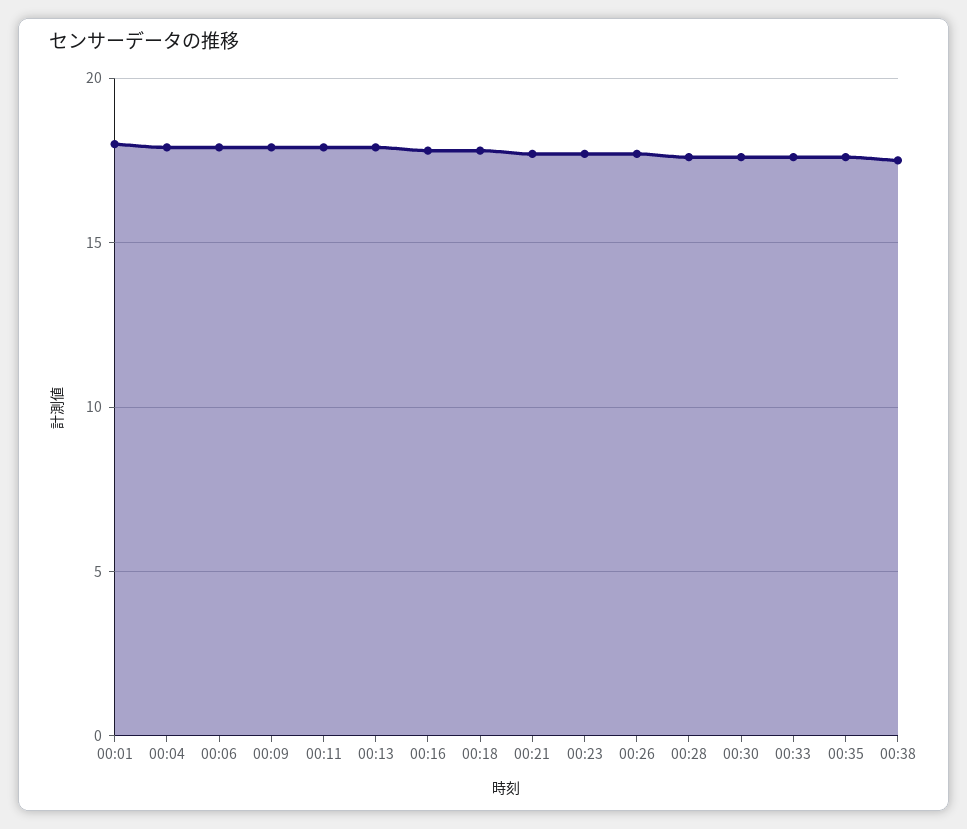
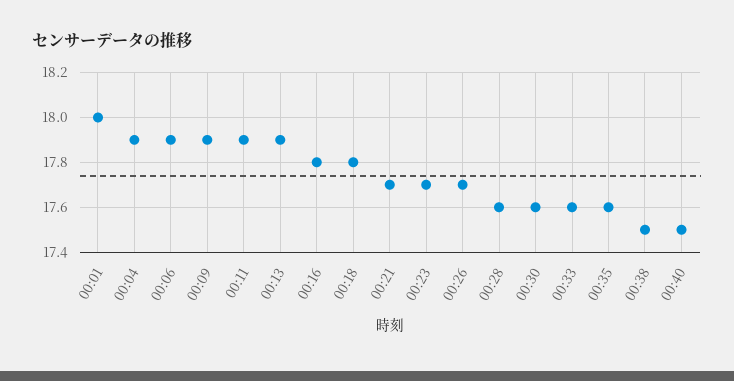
00:40: none -> 17.5

